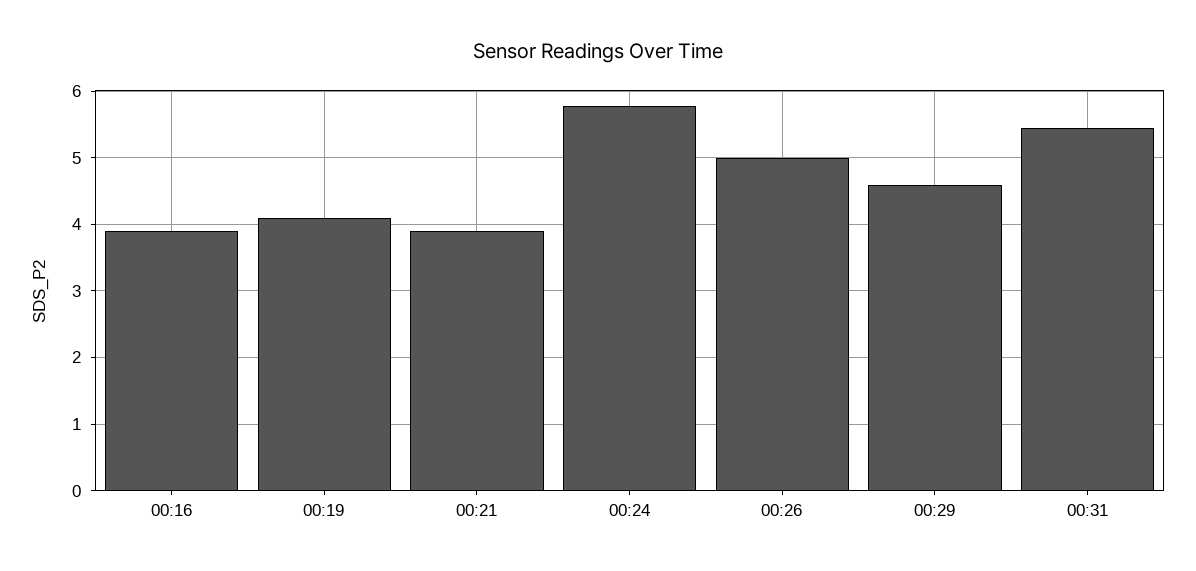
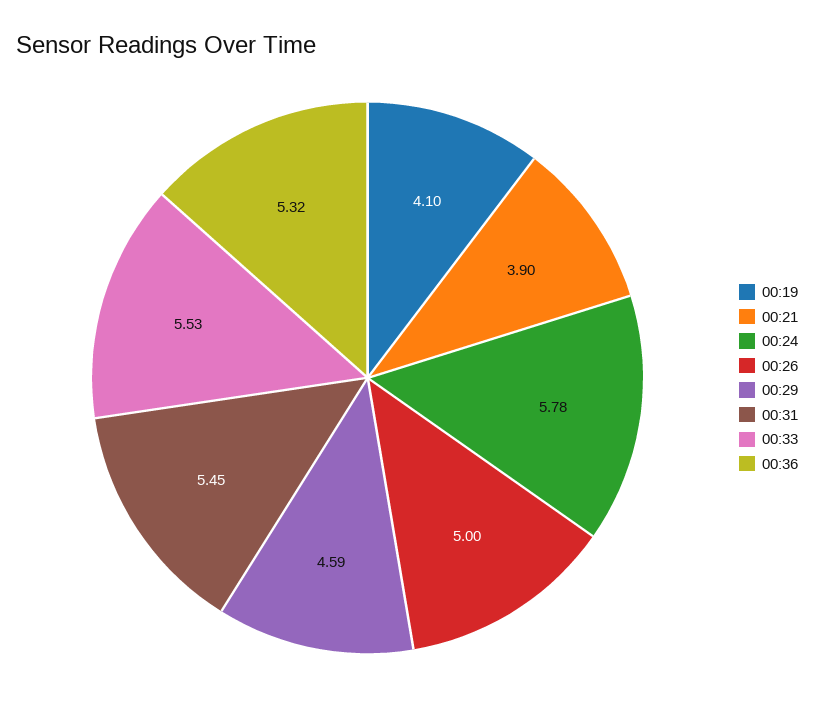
00:16: 3.9 -> none
00:33: none -> 5.53
00:36: none -> 5.32

